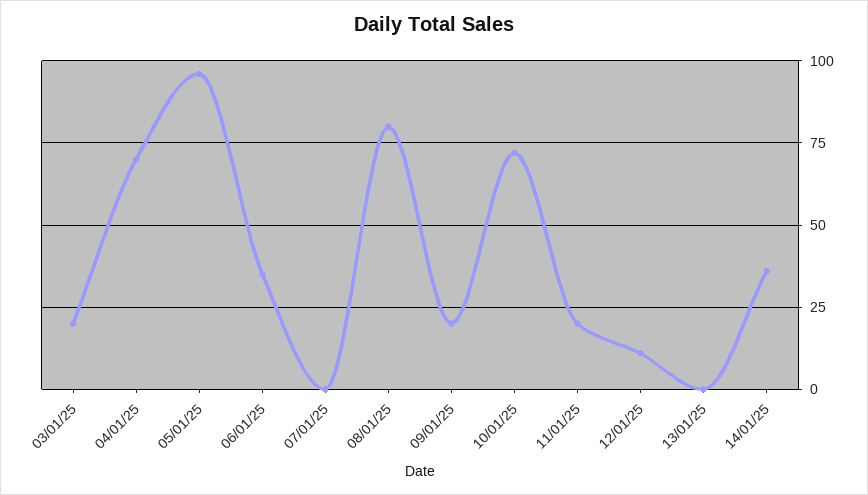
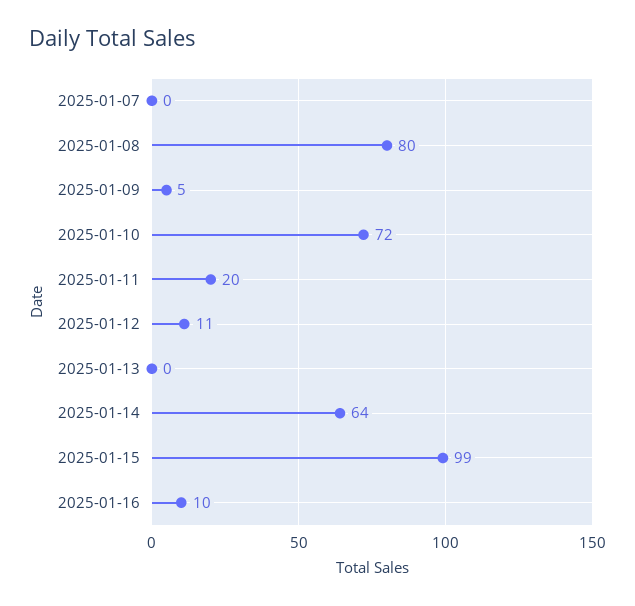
03/01/25: 20 -> none
04/01/25: 70 -> none
05/01/25: 95 -> none
06/01/25: 35 -> none
09/01/25: 20 -> 5
14/01/25: 35 -> 64
2025-01-15: none -> 99
2025-01-16: none -> 10

